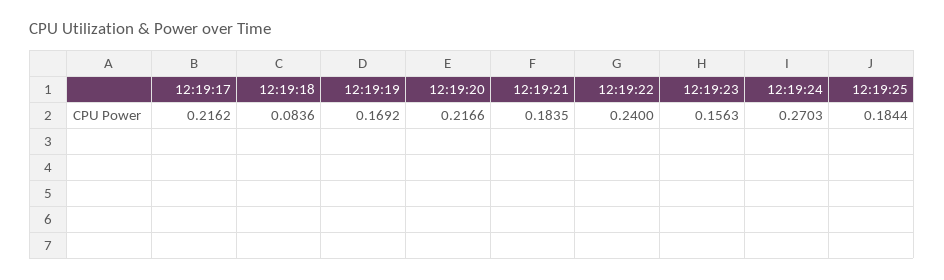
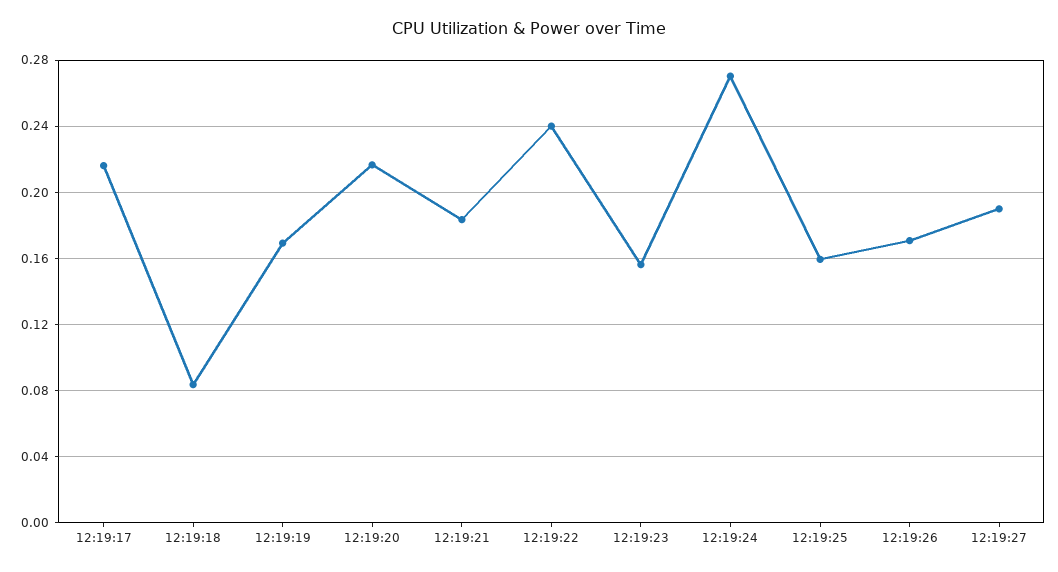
12:19:25: 0.1844 -> 0.16
12:19:26: none -> 0.17
12:19:27: none -> 0.19

